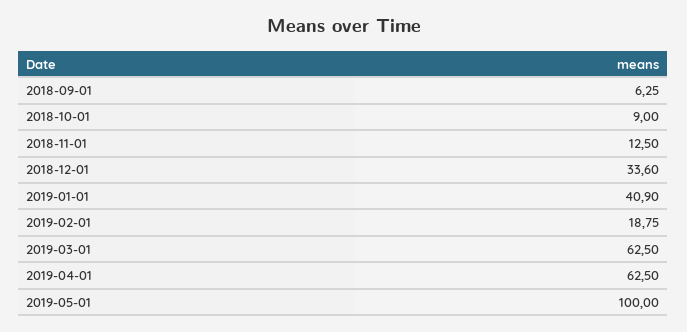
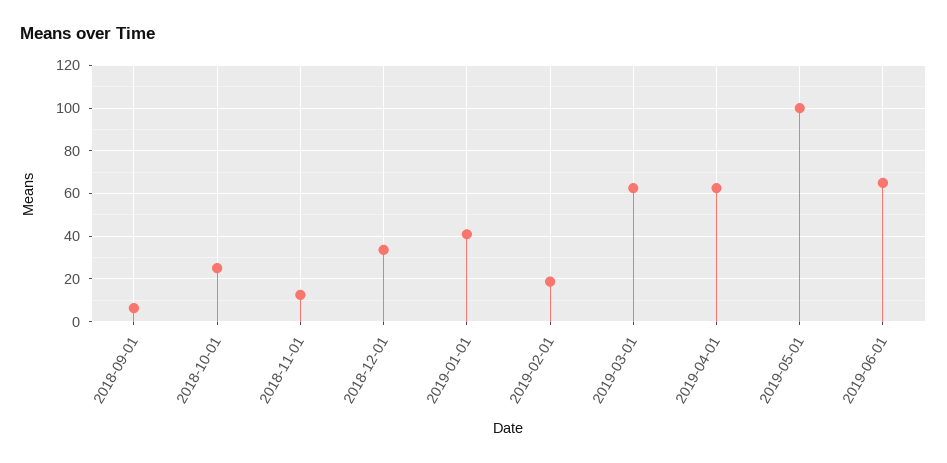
2018-10-01: 9 -> 25
2019-06-01: none -> 65

